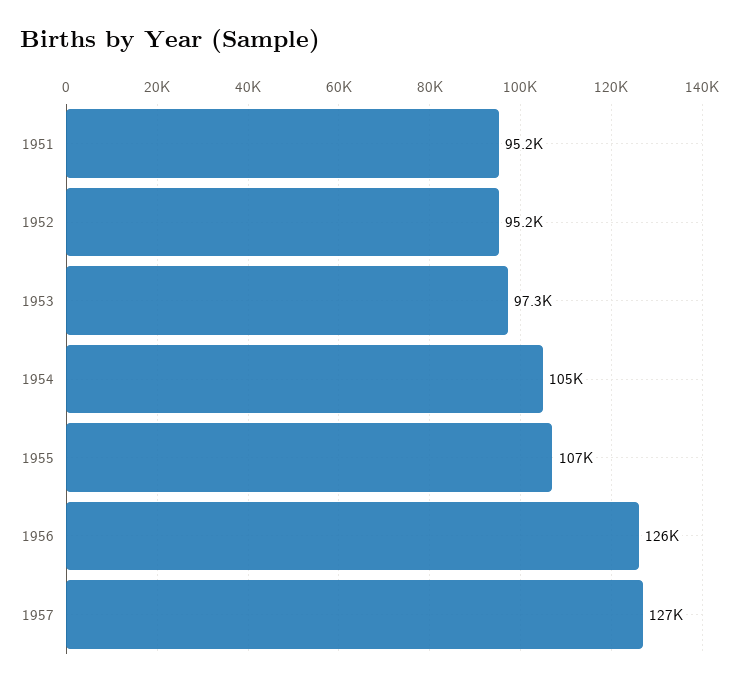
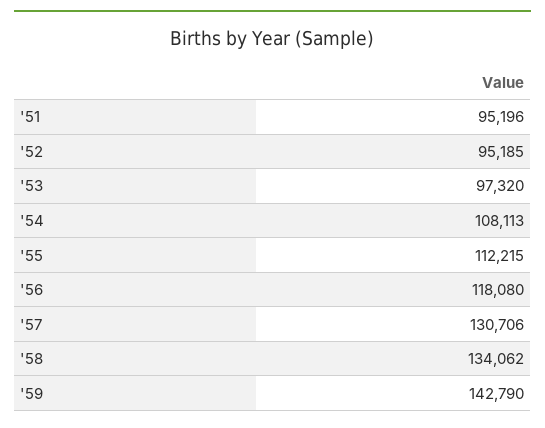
1954: 105000 -> 108113
1955: 107000 -> 112215
1956: 126000 -> 118080
1957: 127000 -> 130706
'58: none -> 134062
'59: none -> 142790

